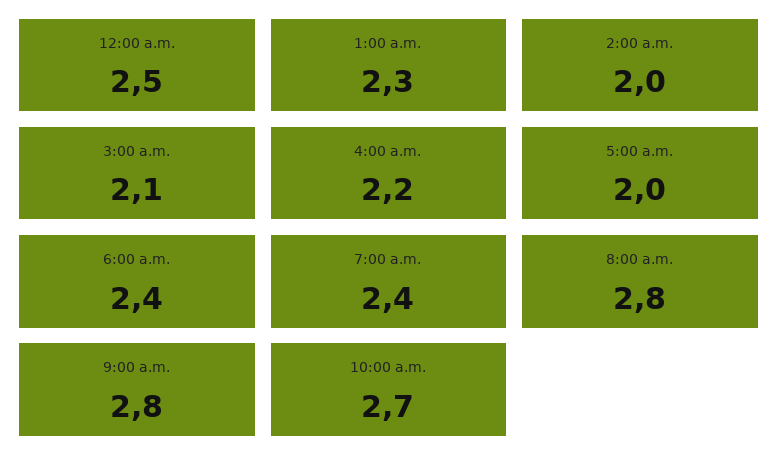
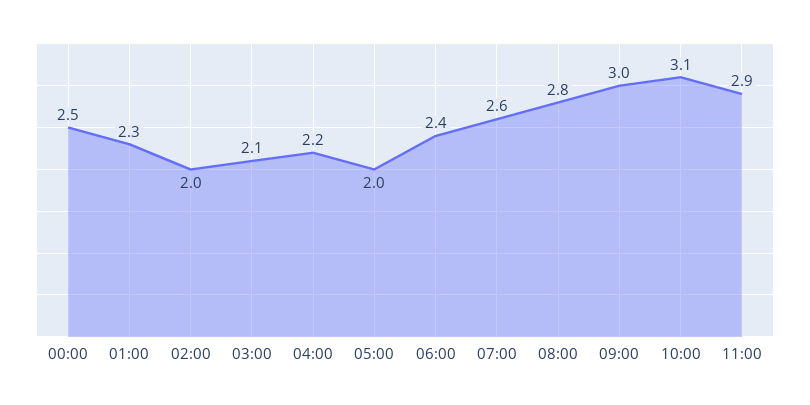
7:00 a.m.: 2.4 -> 2.6
9:00 a.m.: 2.8 -> 3
10:00 a.m.: 2.7 -> 3.1
11:00: none -> 2.9

